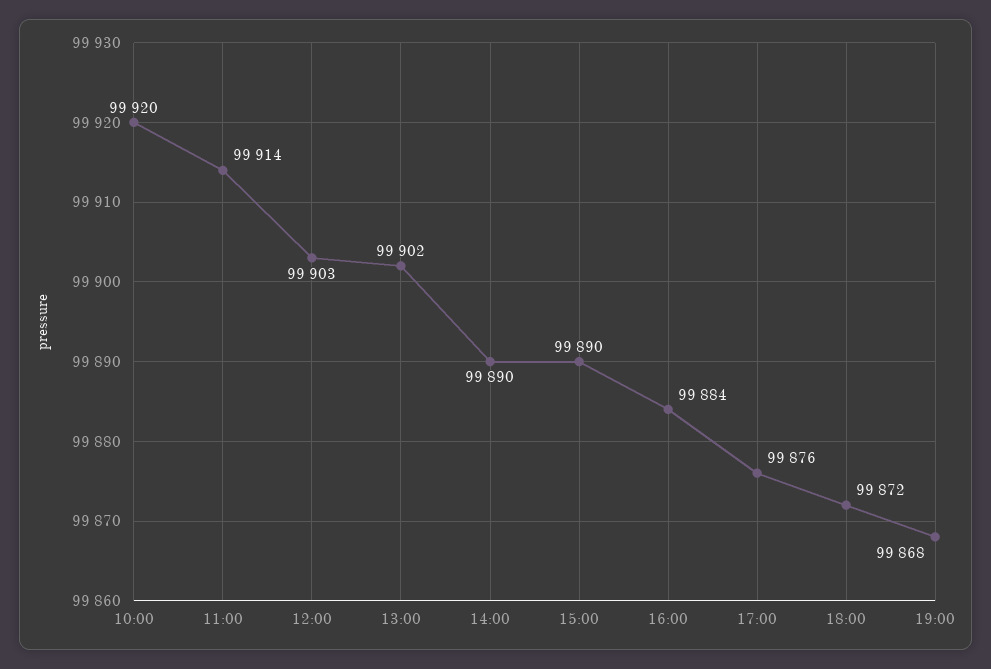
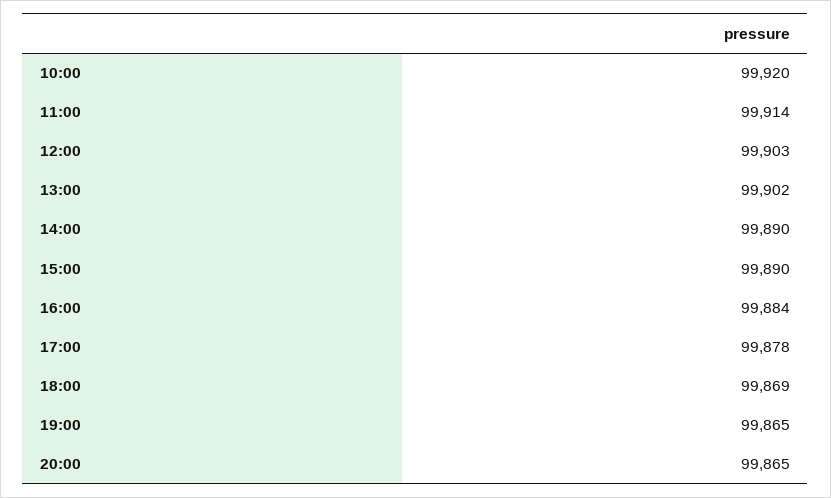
17:00: 99876 -> 99878
18:00: 99872 -> 99869
19:00: 99868 -> 99865
20:00: none -> 99865

